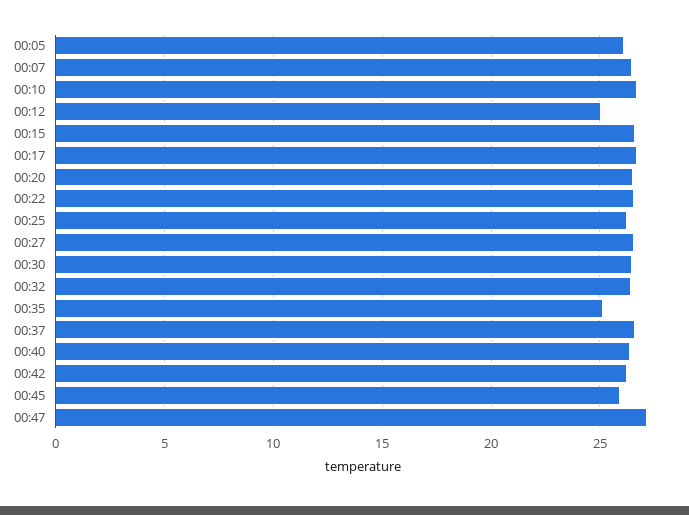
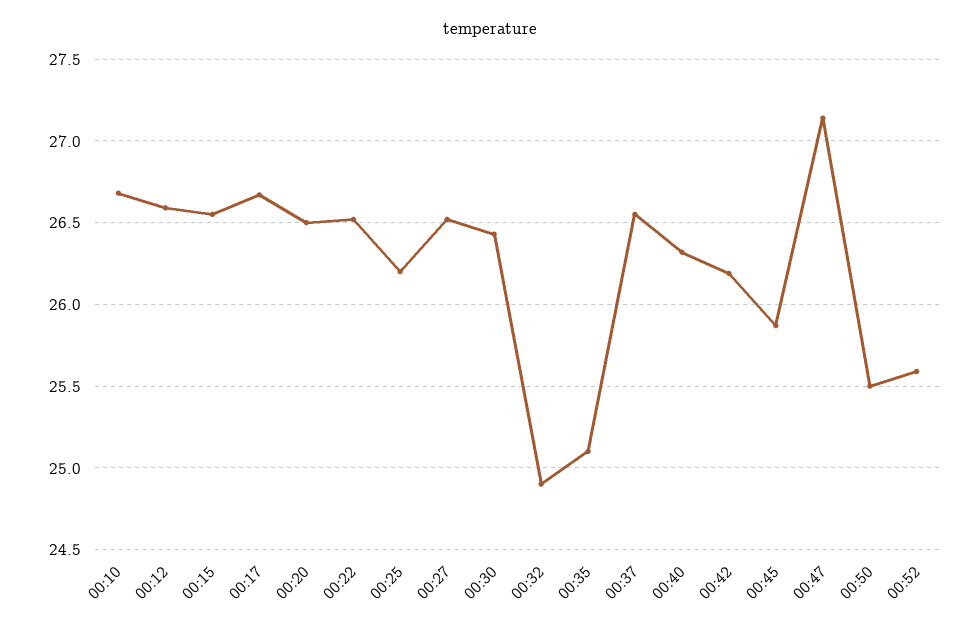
00:05: 26 -> none
00:07: 26.5 -> none
00:12: 25 -> 26.6
00:32: 26.5 -> 24.9
00:50: none -> 25.5
00:52: none -> 25.6

